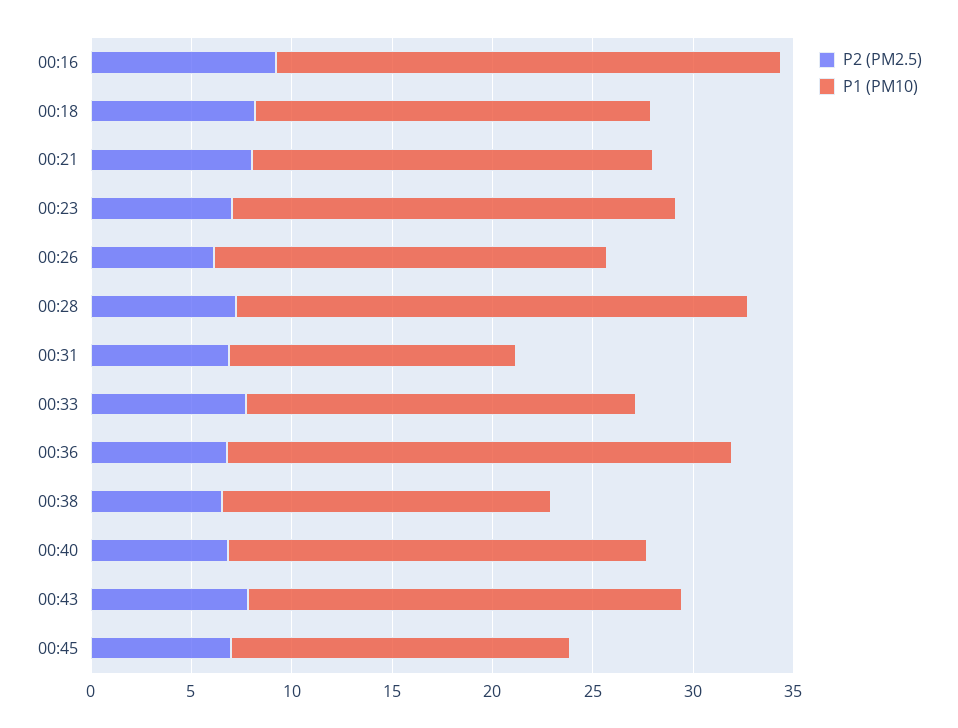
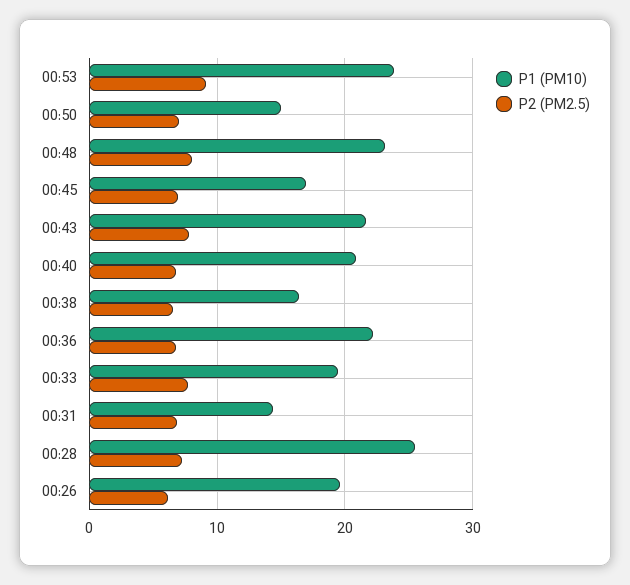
P2 (PM2.5), 00:16: 9 -> none
P1 (PM10), 00:16: 25 -> none
P2 (PM2.5), 00:18: 8 -> none
P1 (PM10), 00:18: 20 -> none
P2 (PM2.5), 00:21: 8 -> none
P1 (PM10), 00:21: 20 -> none
P2 (PM2.5), 00:23: 7 -> none
P1 (PM10), 00:23: 22 -> none
P1 (PM10), 00:36: 25 -> 22
P1 (PM10), 00:53: none -> 24
P2 (PM2.5), 00:53: none -> 9
P1 (PM10), 00:50: none -> 15
P2 (PM2.5), 00:50: none -> 7
P1 (PM10), 00:48: none -> 23
P2 (PM2.5), 00:48: none -> 8

